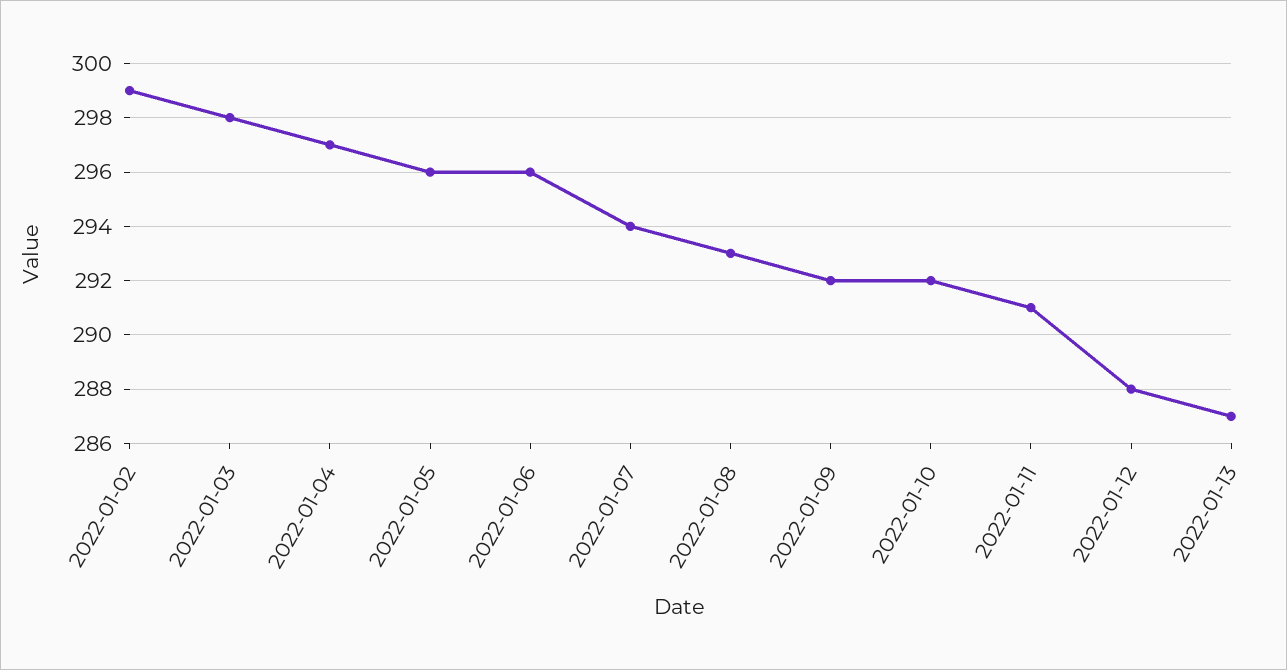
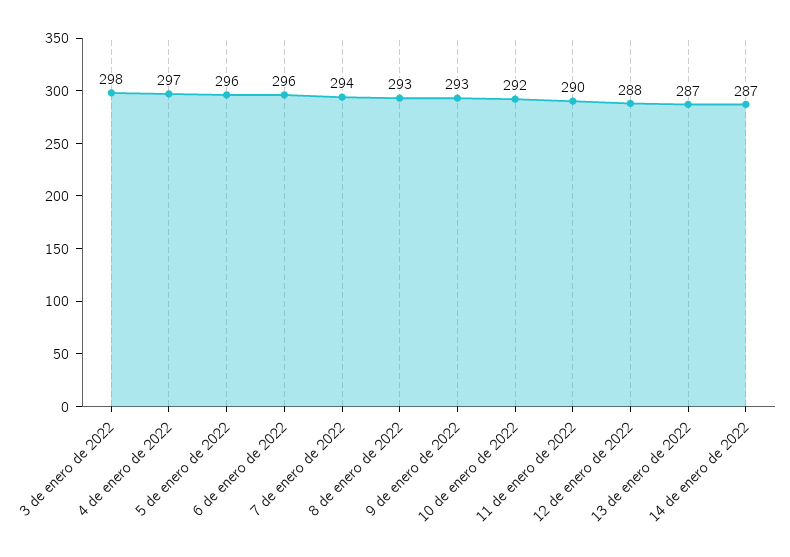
2022-01-02: 299 -> none
2022-01-09: 292 -> 293
2022-01-11: 291 -> 290
14 de enero de 2022: none -> 287

